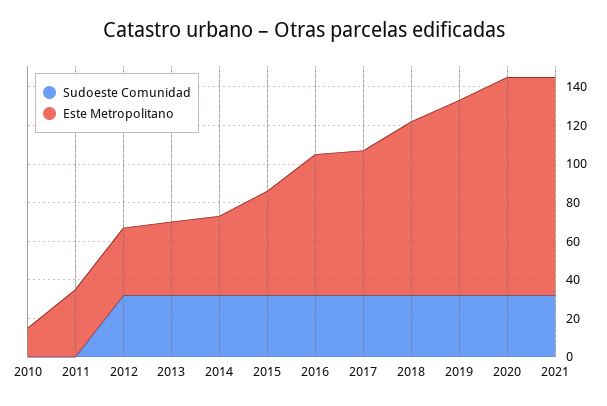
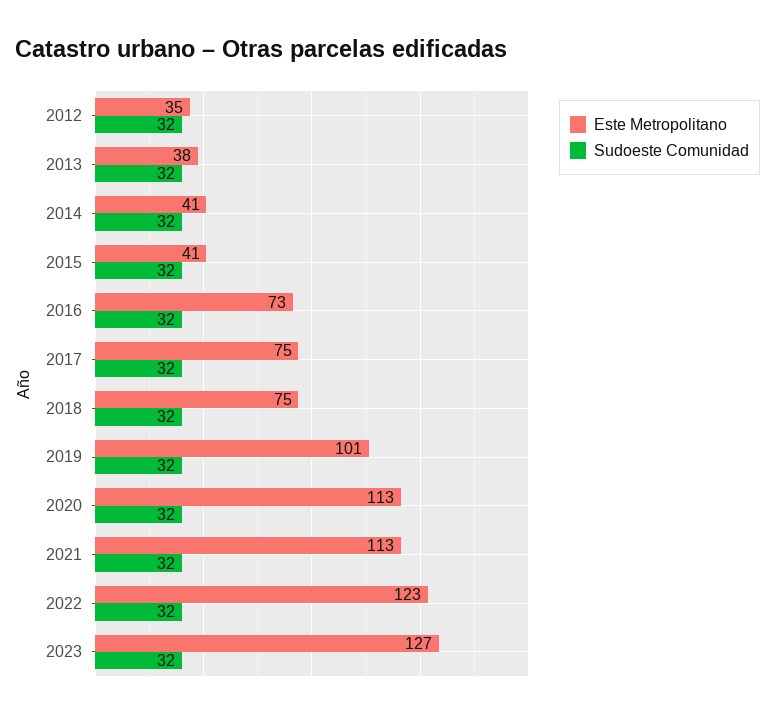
Sudoeste Comunidad, 2010: 0 -> none
Este Metropolitano, 2010: 15 -> none
Sudoeste Comunidad, 2011: 0 -> none
Este Metropolitano, 2011: 35 -> none
Este Metropolitano, 2015: 55 -> 41
Este Metropolitano, 2018: 90 -> 75
Este Metropolitano, 2022: none -> 123
Sudoeste Comunidad, 2022: none -> 32
Este Metropolitano, 2023: none -> 127
Sudoeste Comunidad, 2023: none -> 32

